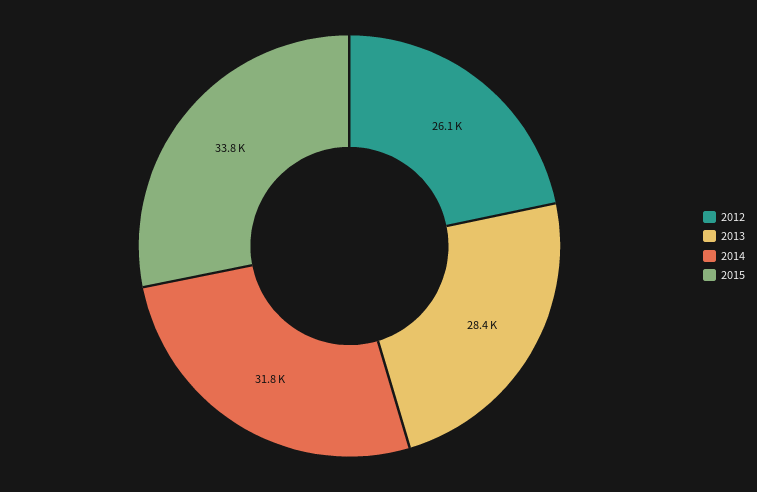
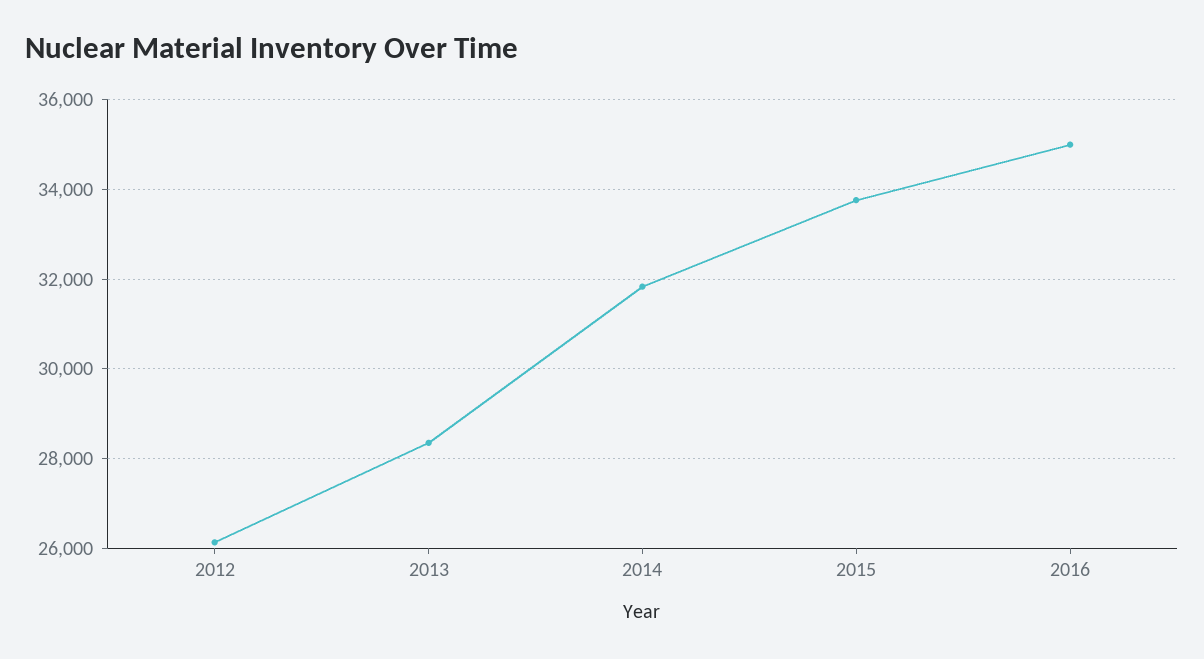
2016: none -> 35000

